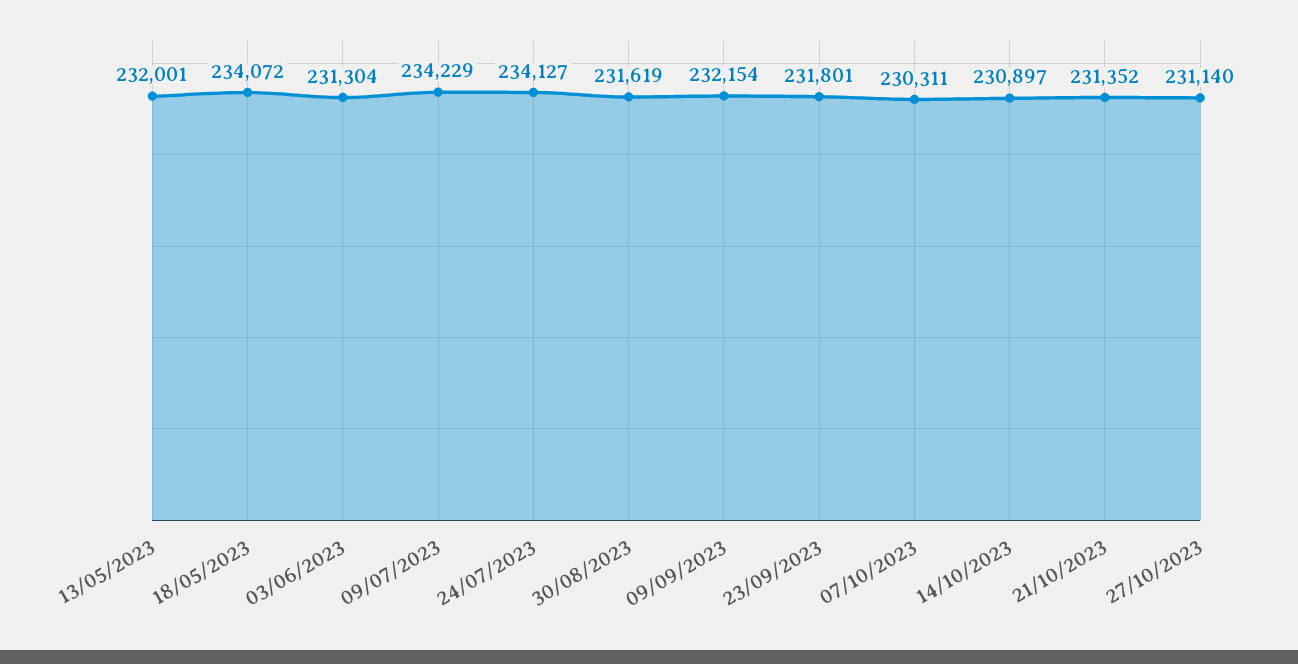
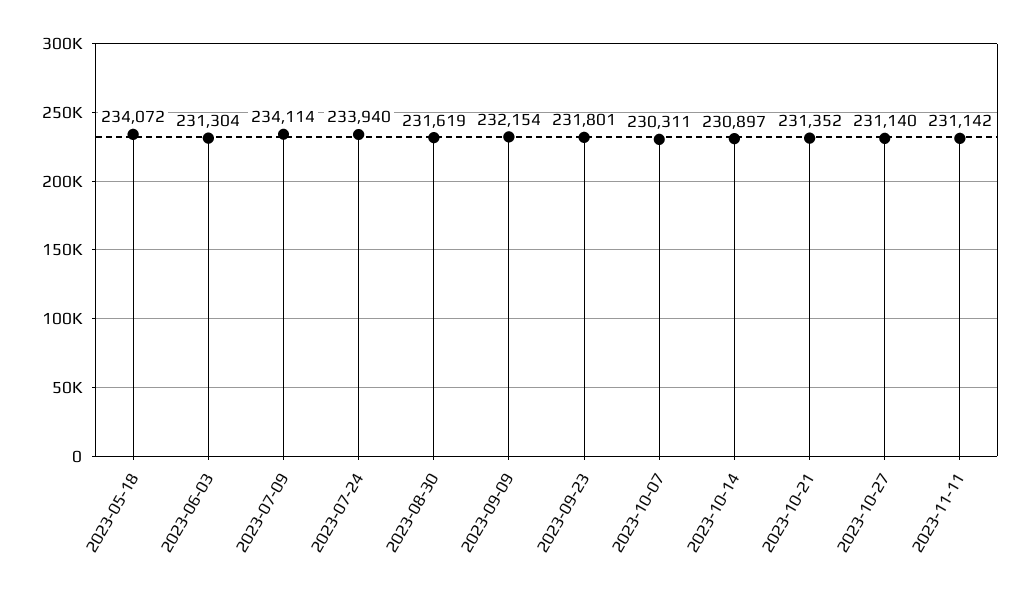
13/05/2023: 232001 -> none
09/07/2023: 234229 -> 234114
24/07/2023: 234127 -> 233940
2023-11-11: none -> 231142

